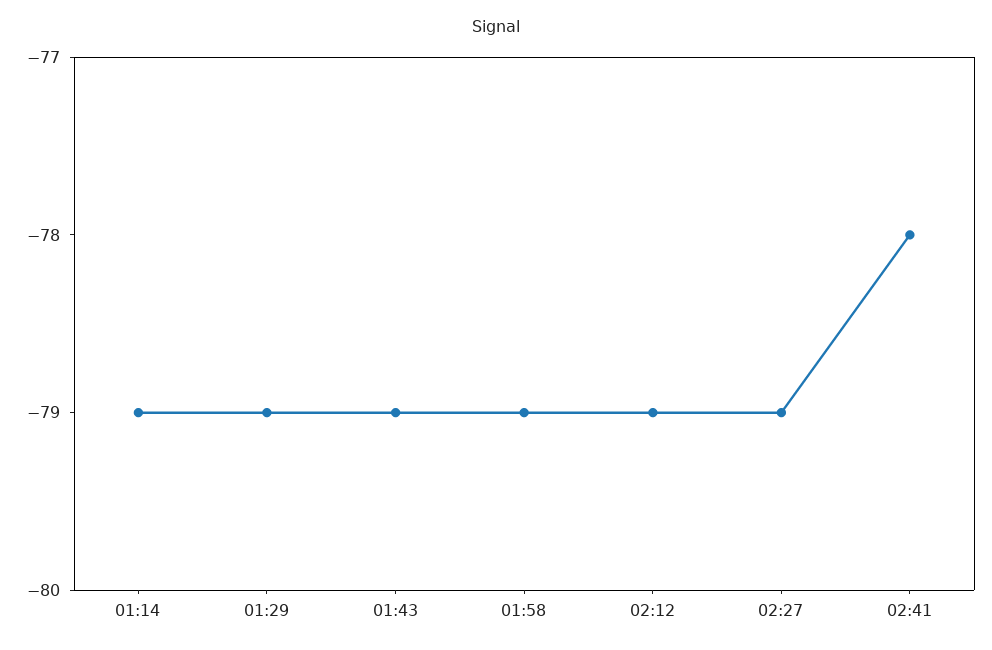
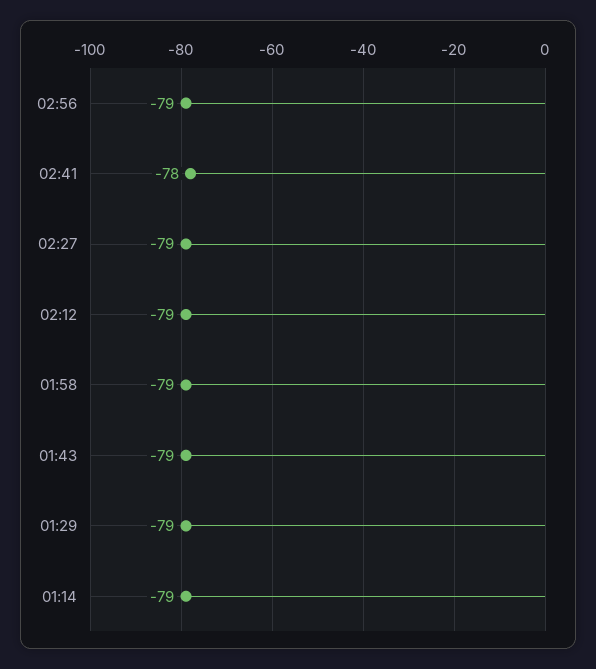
02:56: none -> -79

